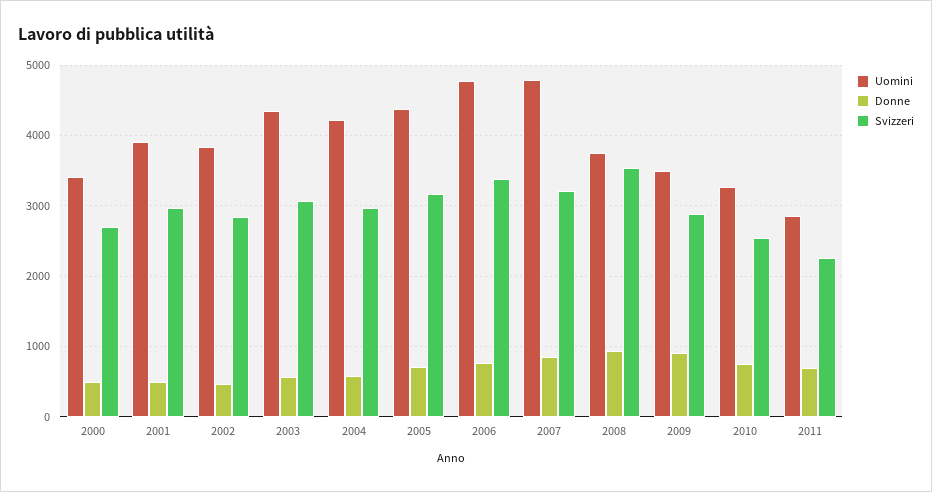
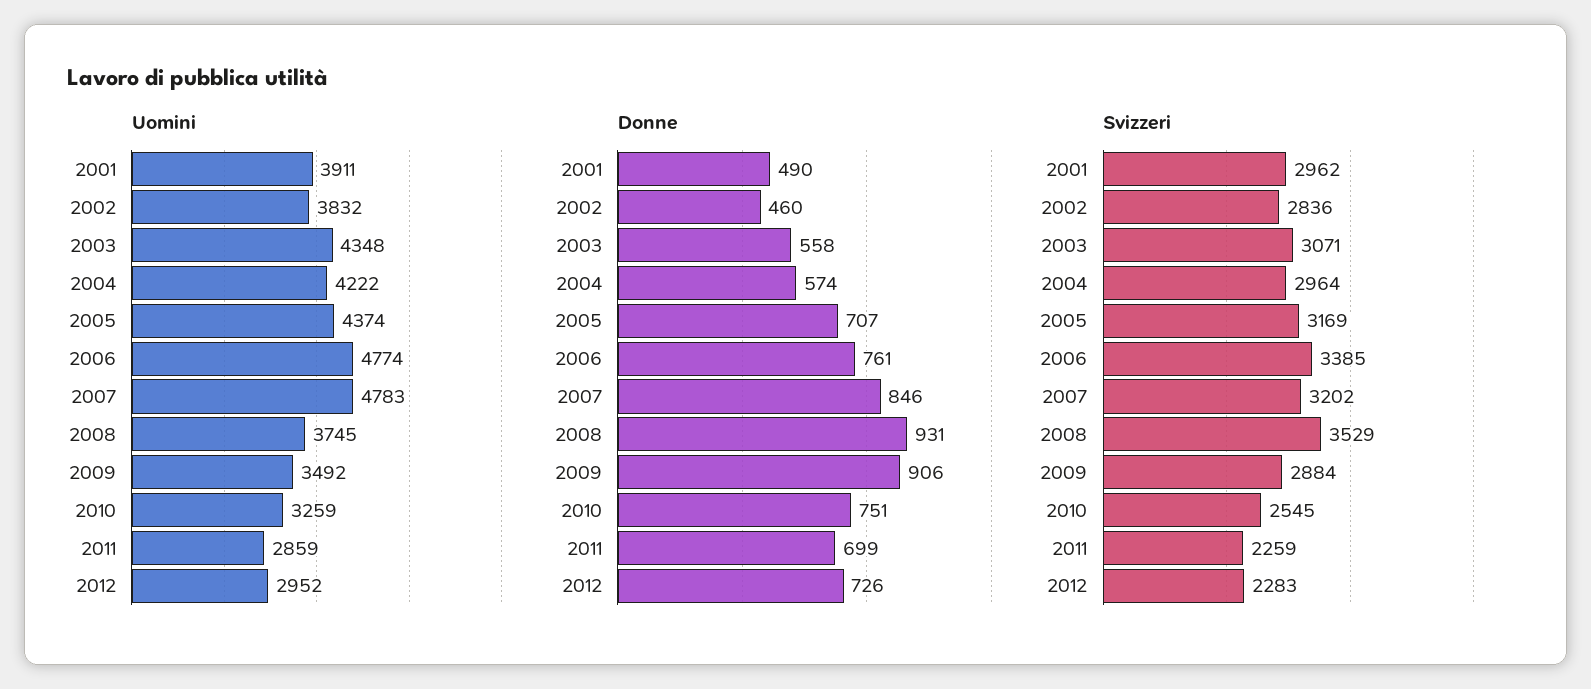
Uomini, 2000: 3400 -> none
Donne, 2000: 500 -> none
Svizzeri, 2000: 2700 -> none
Uomini, 2012: none -> 2952
Donne, 2012: none -> 726
Svizzeri, 2012: none -> 2283

